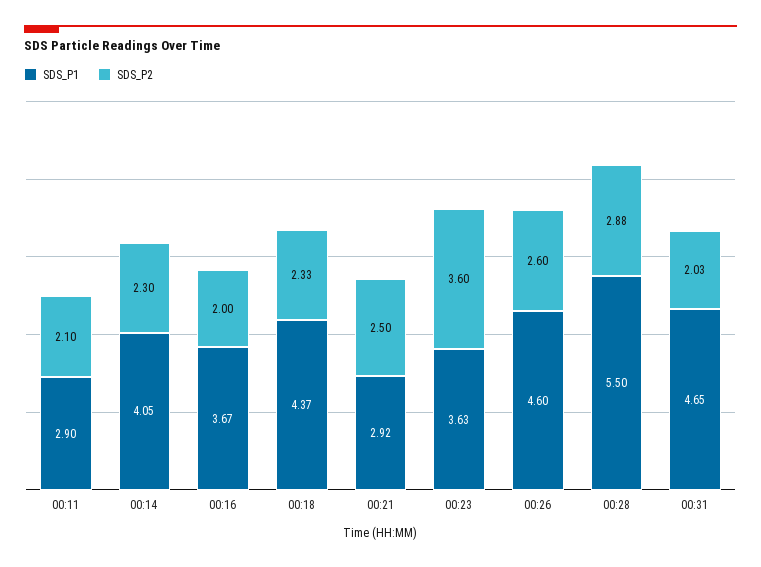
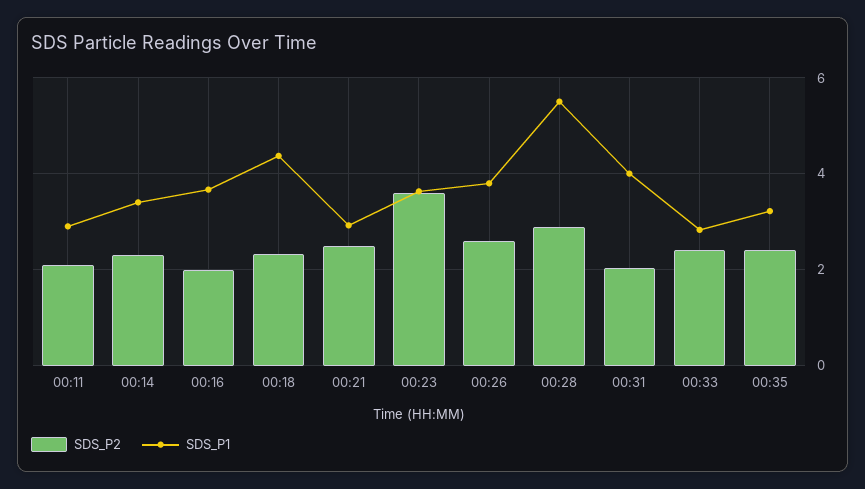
SDS_P1, 00:14: 4.05 -> 3.4
SDS_P1, 00:26: 4.6 -> 3.8
SDS_P1, 00:31: 4.65 -> 4
SDS_P2, 00:33: none -> 2.4
SDS_P1, 00:33: none -> 2.8
SDS_P2, 00:35: none -> 2.4
SDS_P1, 00:35: none -> 3.2

